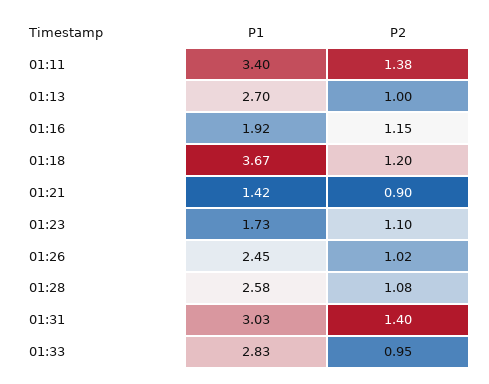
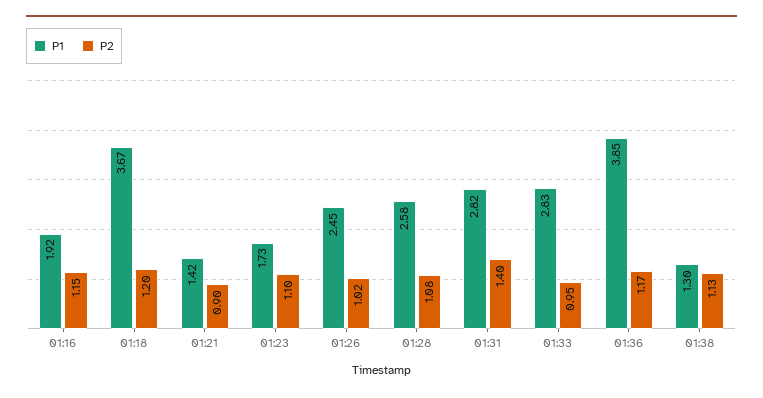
P1, 01:11: 3.4 -> none
P2, 01:11: 1.38 -> none
P1, 01:13: 2.7 -> none
P2, 01:13: 1 -> none
P1, 01:31: 3.03 -> 2.82
P1, 01:36: none -> 3.85
P2, 01:36: none -> 1.17
P1, 01:38: none -> 1.3
P2, 01:38: none -> 1.13

